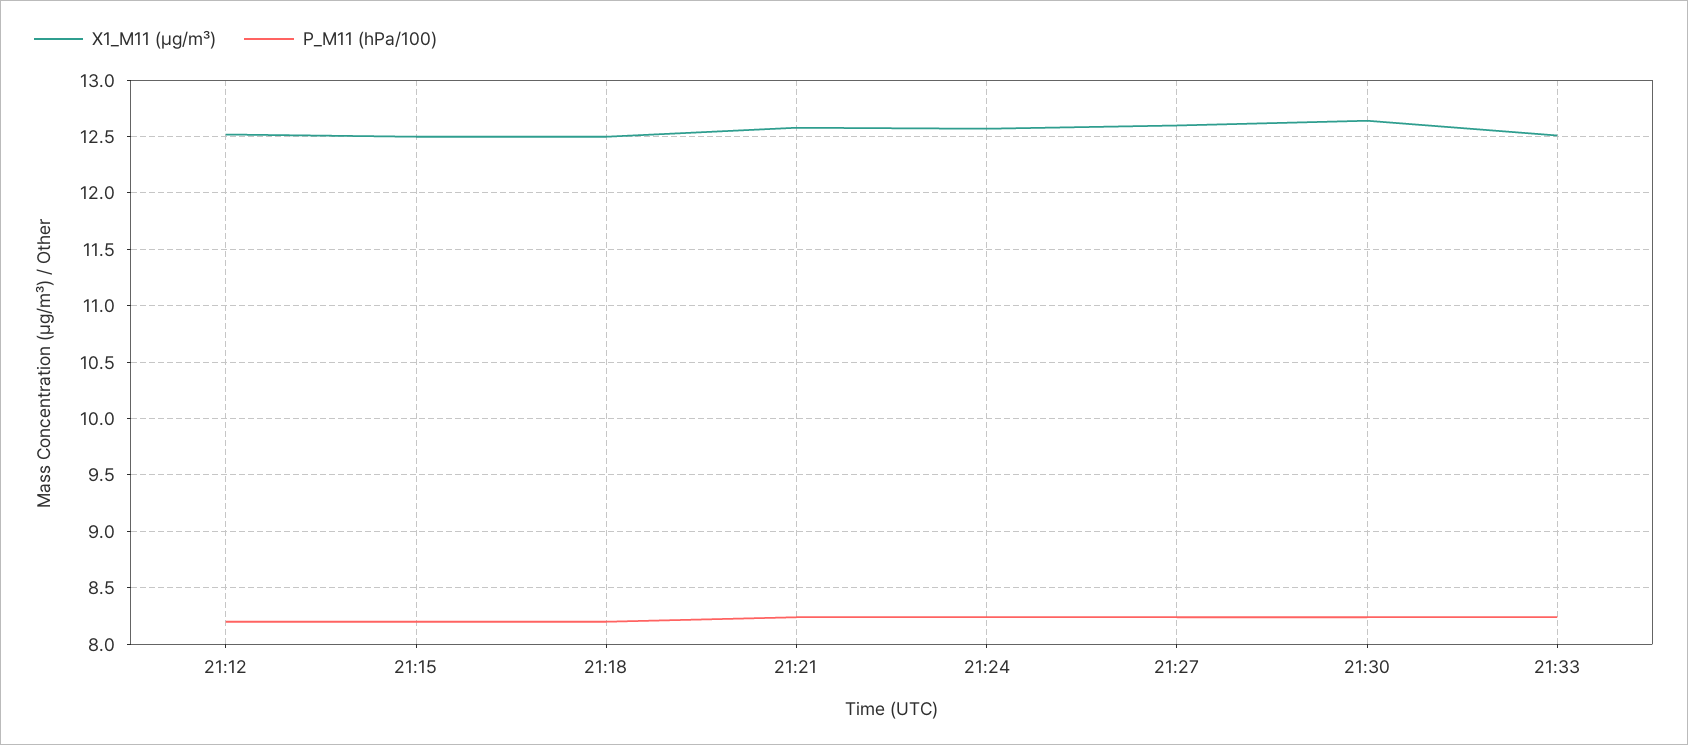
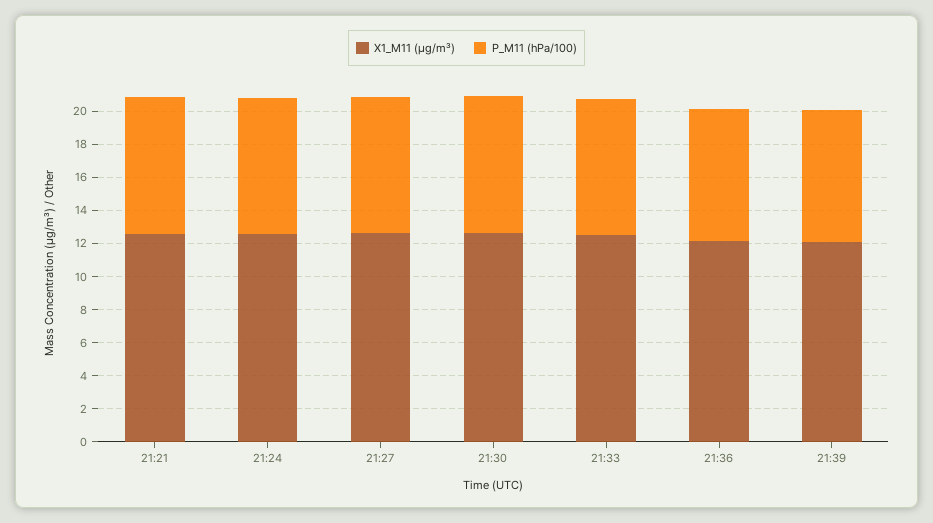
X1_M11 (μg/m³), 21:12: 12.5 -> none
P_M11 (hPa/100), 21:12: 8.2 -> none
X1_M11 (μg/m³), 21:15: 12.5 -> none
P_M11 (hPa/100), 21:15: 8.2 -> none
X1_M11 (μg/m³), 21:18: 12.5 -> none
P_M11 (hPa/100), 21:18: 8.2 -> none
X1_M11 (μg/m³), 21:36: none -> 12
P_M11 (hPa/100), 21:36: none -> 8
X1_M11 (μg/m³), 21:39: none -> 12
P_M11 (hPa/100), 21:39: none -> 8

